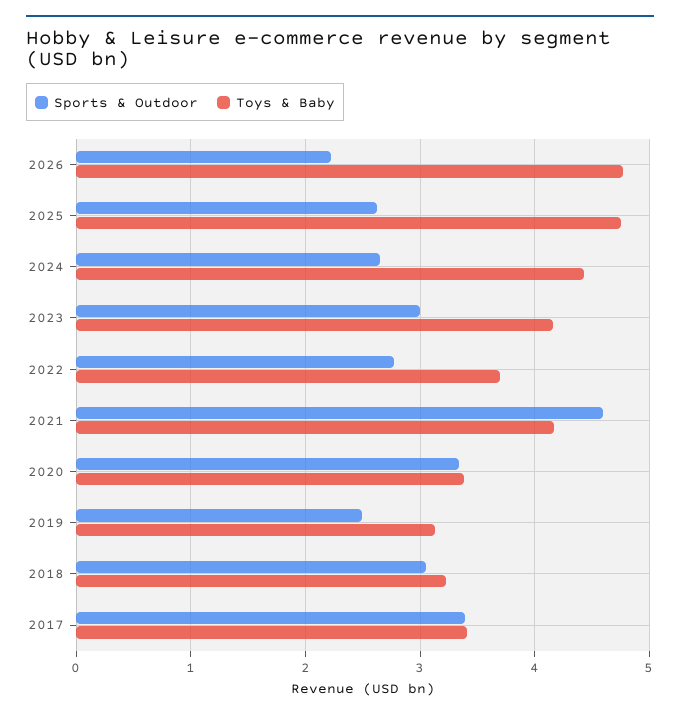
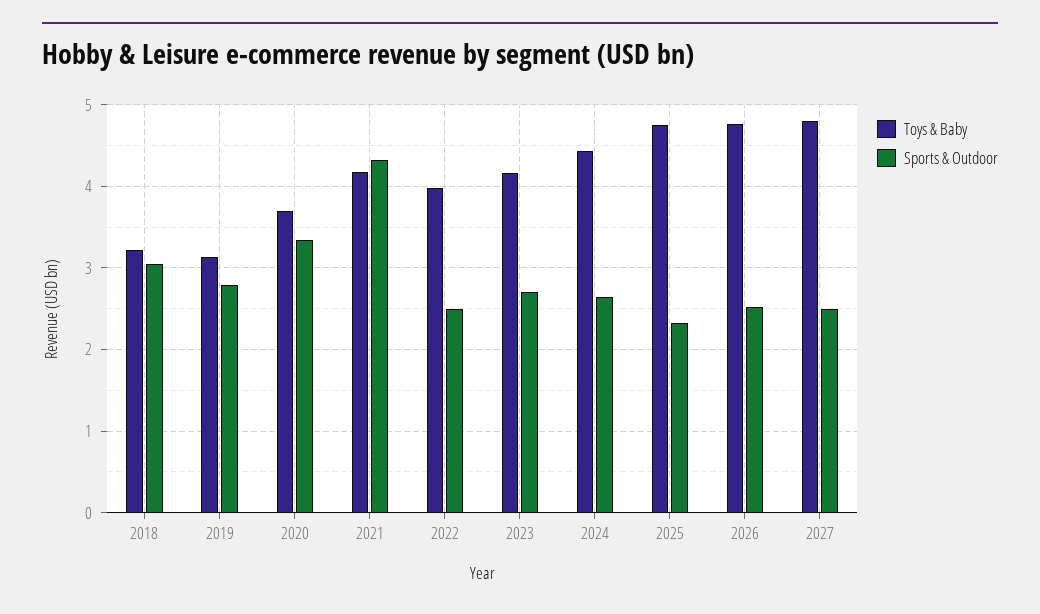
Sports & Outdoor, 2026: 2.2 -> 2.5
Sports & Outdoor, 2025: 2.6 -> 2.3
Sports & Outdoor, 2023: 3 -> 2.7
Sports & Outdoor, 2022: 2.8 -> 2.5
Toys & Baby, 2022: 3.7 -> 4
Sports & Outdoor, 2021: 4.6 -> 4.3
Toys & Baby, 2020: 3.4 -> 3.7
Sports & Outdoor, 2019: 2.5 -> 2.8
Sports & Outdoor, 2017: 3.4 -> none
Toys & Baby, 2017: 3.4 -> none
Toys & Baby, 2027: none -> 4.8
Sports & Outdoor, 2027: none -> 2.5

